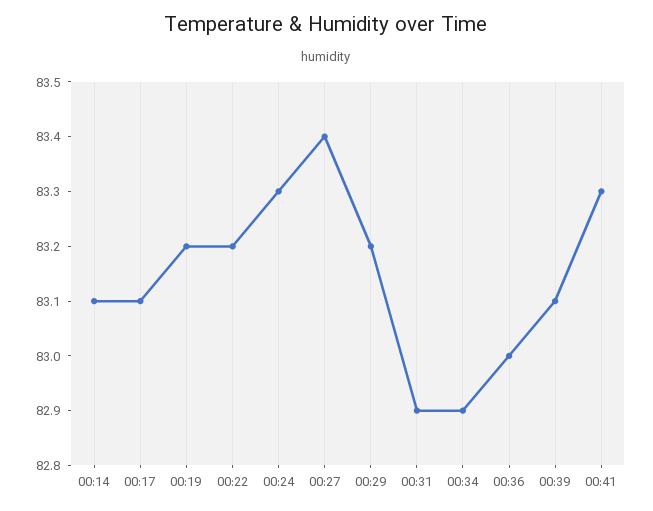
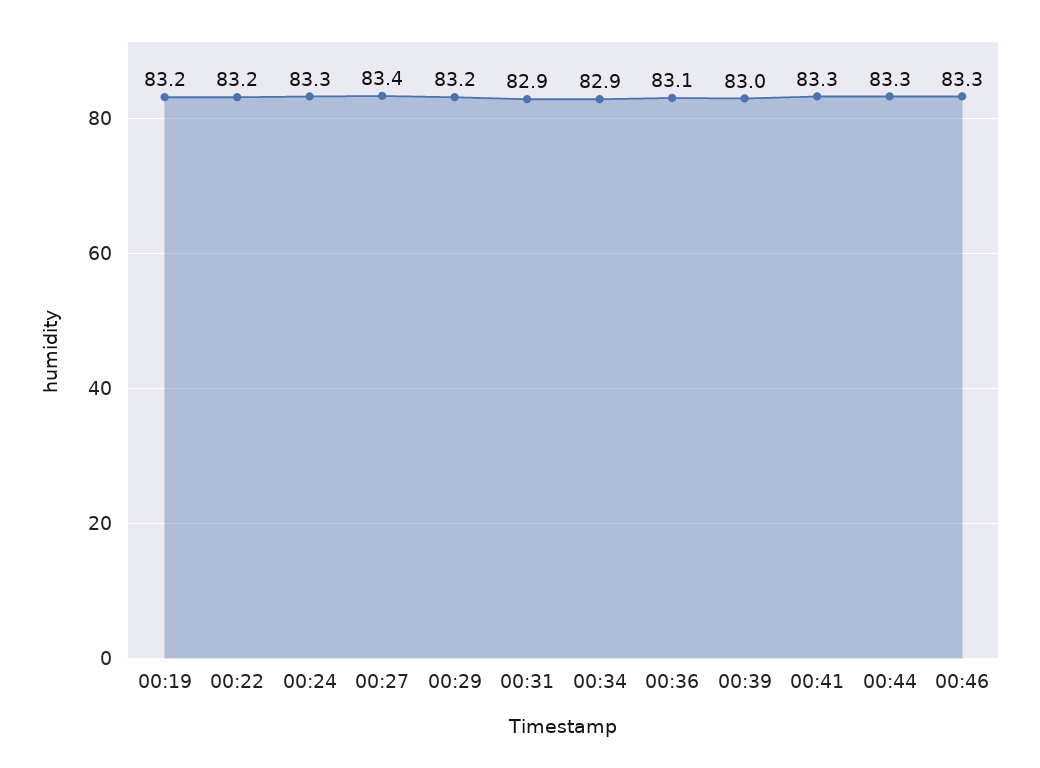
00:14: 83.1 -> none
00:17: 83.1 -> none
00:36: 83 -> 83.1
00:39: 83.1 -> 83
00:44: none -> 83.3
00:46: none -> 83.3

